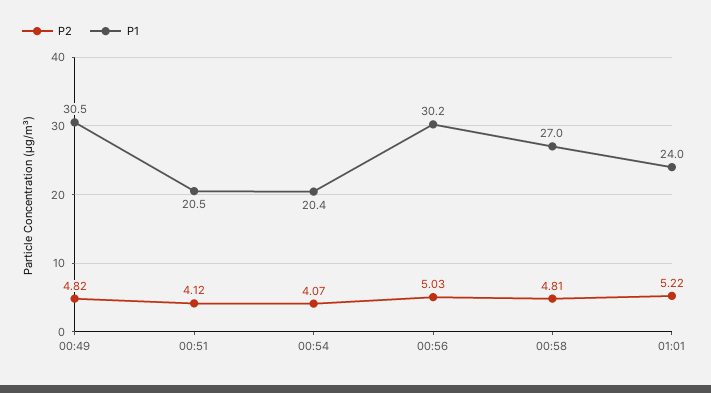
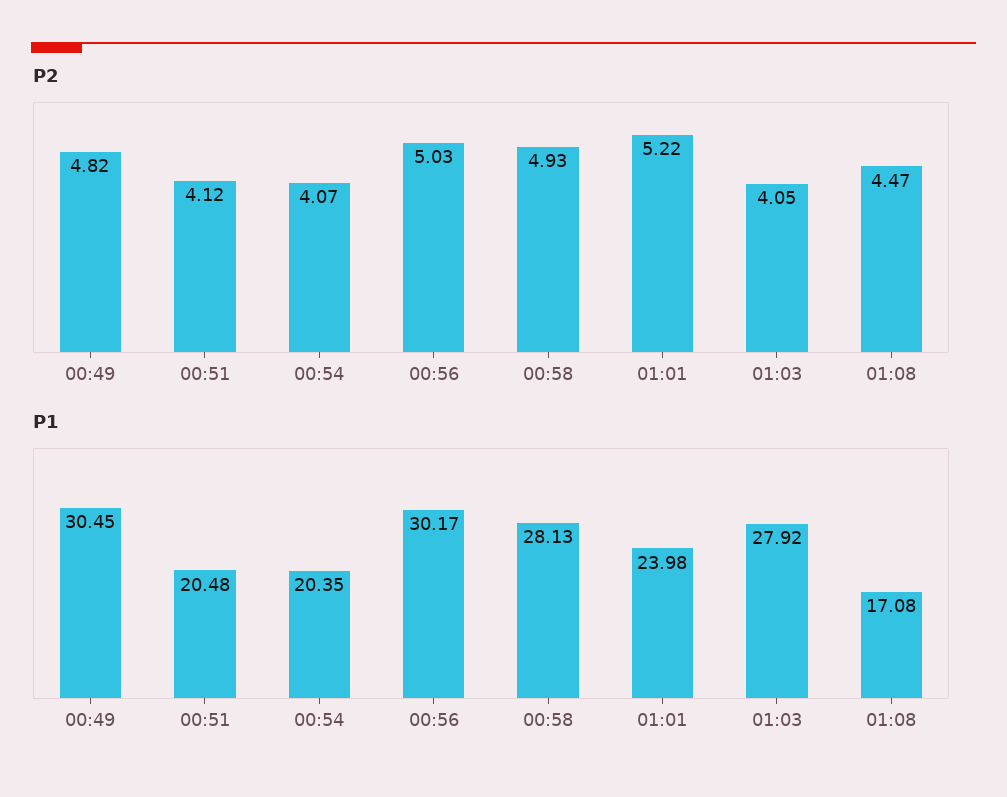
P2, 00:58: 4.81 -> 4.93
P1, 00:58: 27 -> 28.13
P2, 01:03: none -> 4.05
P2, 01:08: none -> 4.47
P1, 01:03: none -> 27.92
P1, 01:08: none -> 17.08

